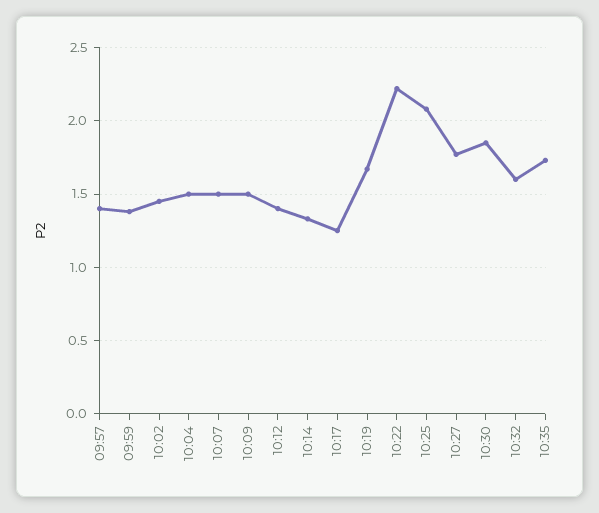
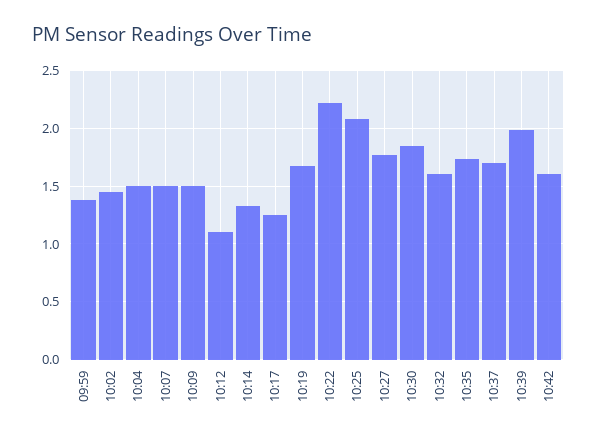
09:57: 1.4 -> none
10:12: 1.4 -> 1.1
10:37: none -> 1.7
10:39: none -> 2
10:42: none -> 1.6

